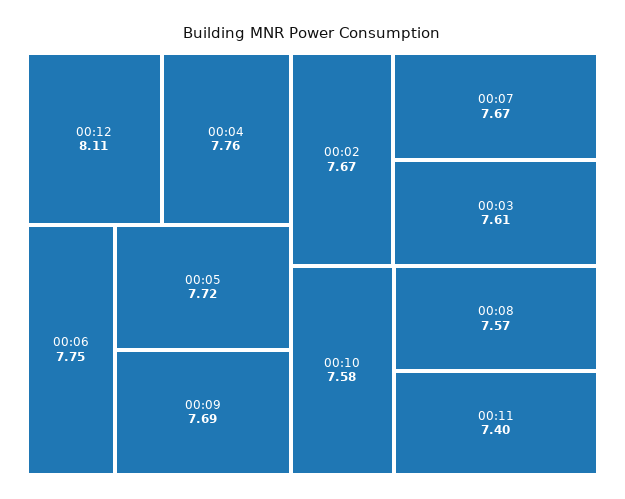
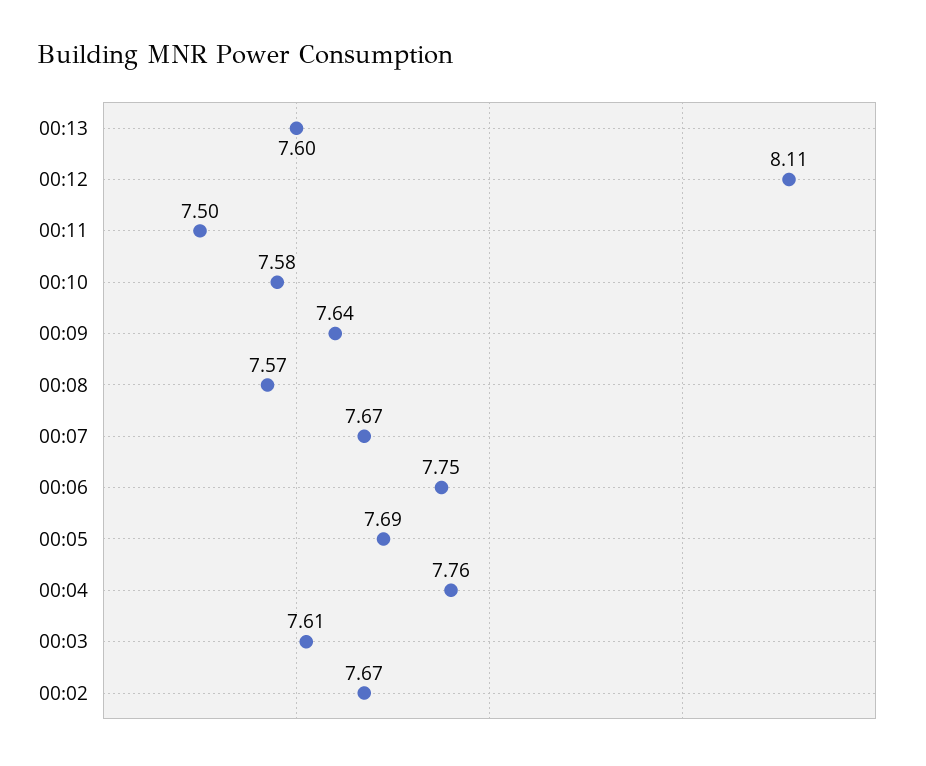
00:05: 7.72 -> 7.69
00:09: 7.69 -> 7.64
00:11: 7.4 -> 7.5
00:13: none -> 7.6

